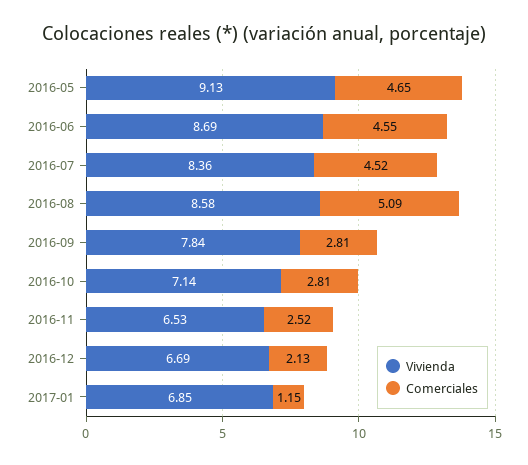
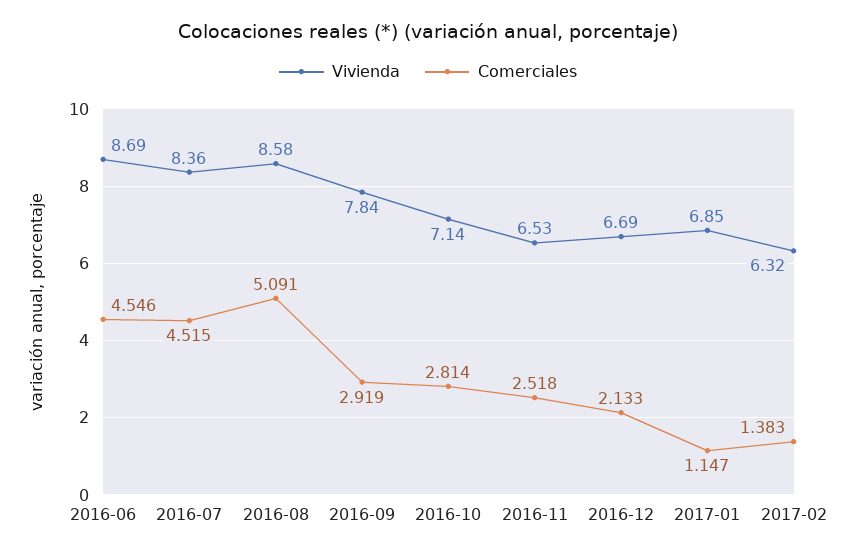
Vivienda, 2016-05: 9.13 -> none
Comerciales, 2016-05: 4.65 -> none
Comerciales, 2016-09: 2.81 -> 2.919
Vivienda, 2017-02: none -> 6.32
Comerciales, 2017-02: none -> 1.383

